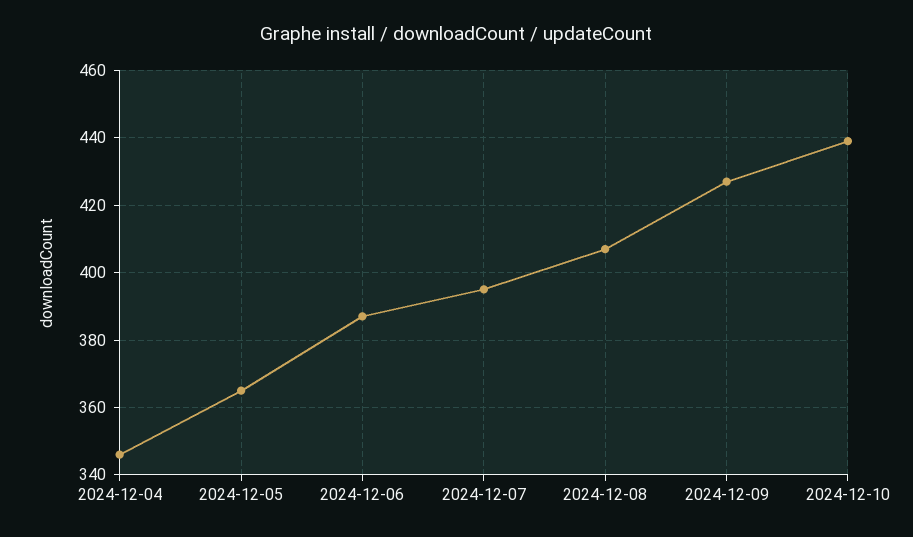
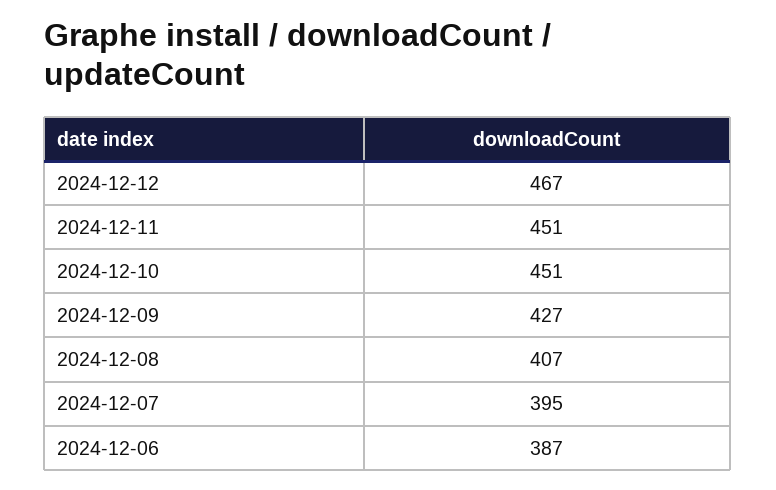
2024-12-04: 345 -> none
2024-12-05: 365 -> none
2024-12-10: 440 -> 451
2024-12-12: none -> 467
2024-12-11: none -> 451

